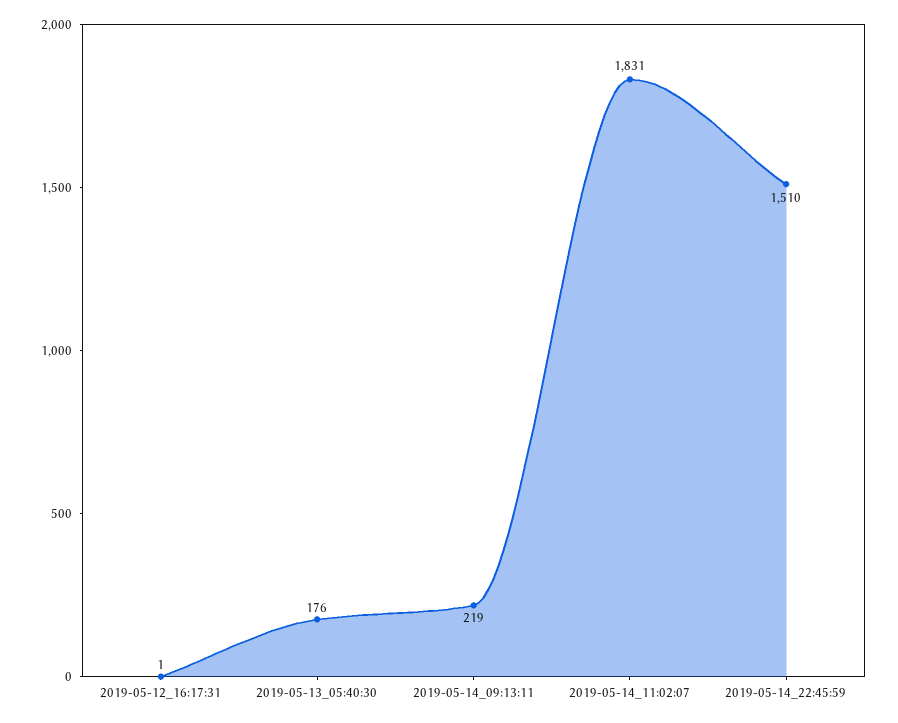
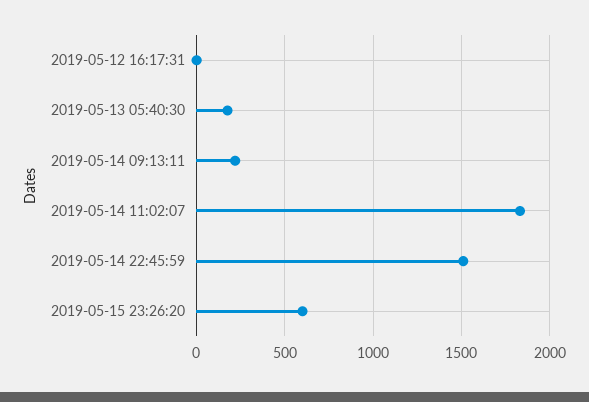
2019-05-15 23:26:20: none -> 600

